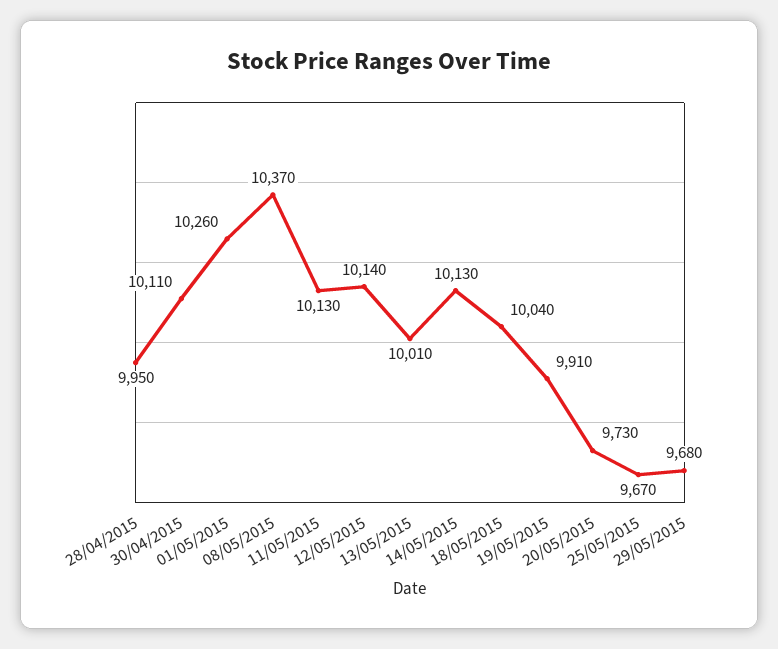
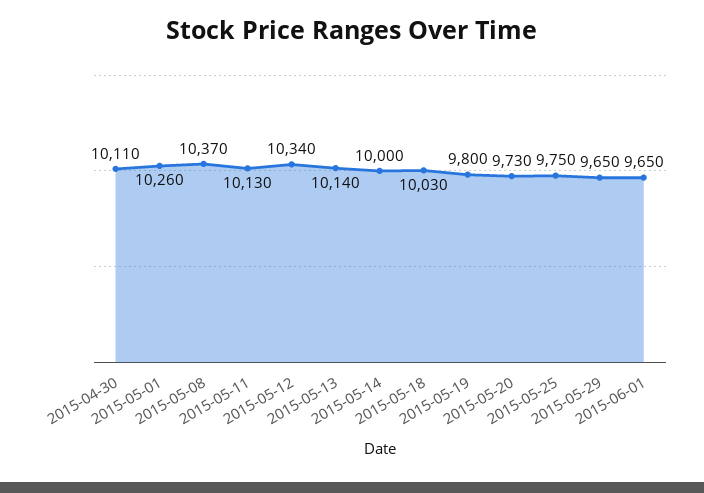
28/04/2015: 9950 -> none
12/05/2015: 10140 -> 10340
13/05/2015: 10010 -> 10140
14/05/2015: 10130 -> 10000
18/05/2015: 10040 -> 10030
19/05/2015: 9910 -> 9800
25/05/2015: 9670 -> 9750
29/05/2015: 9680 -> 9650
2015-06-01: none -> 9650

